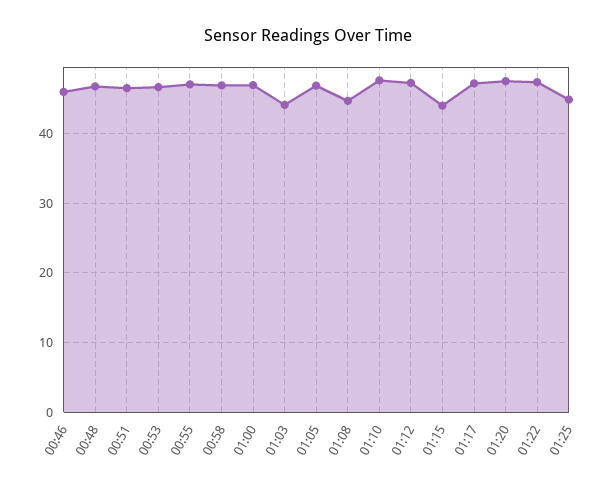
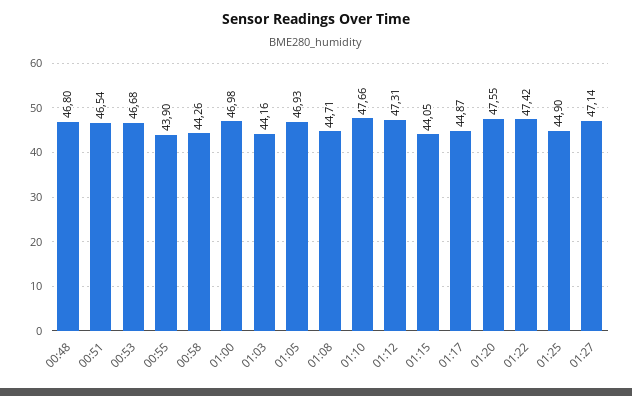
00:46: 46 -> none
00:55: 47 -> 43.9
00:58: 47 -> 44.26
01:17: 47 -> 44.87
01:27: none -> 47.14

